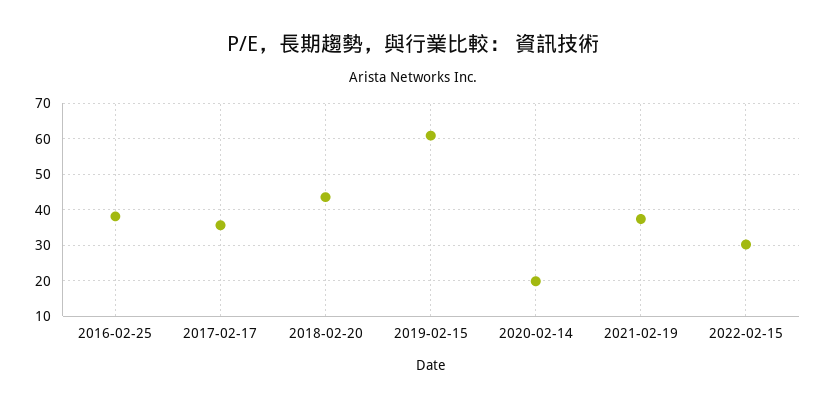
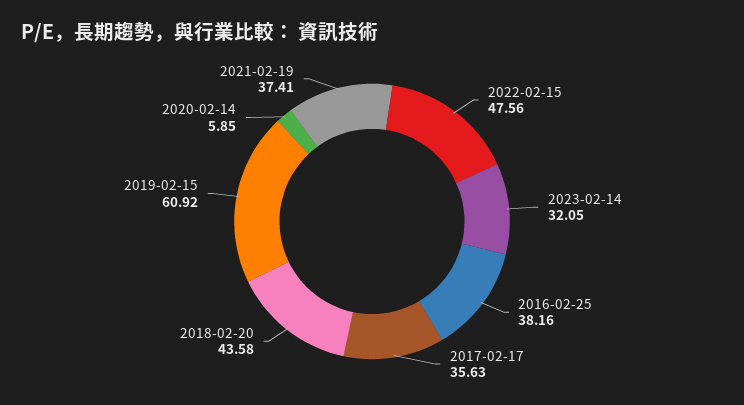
2020-02-14: 20 -> 5.85
2022-02-15: 30 -> 47.56
2023-02-14: none -> 32.05

